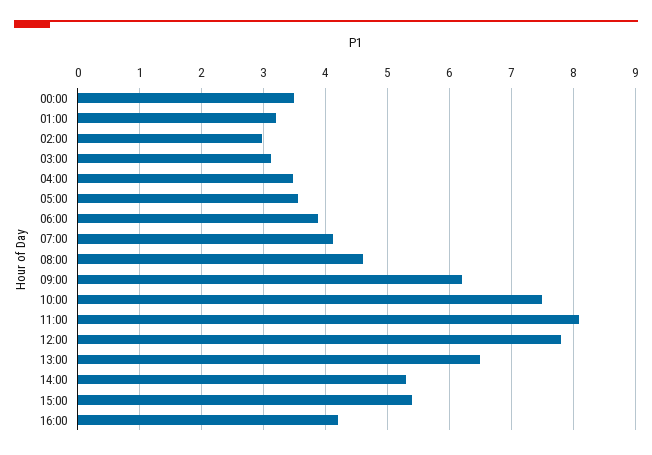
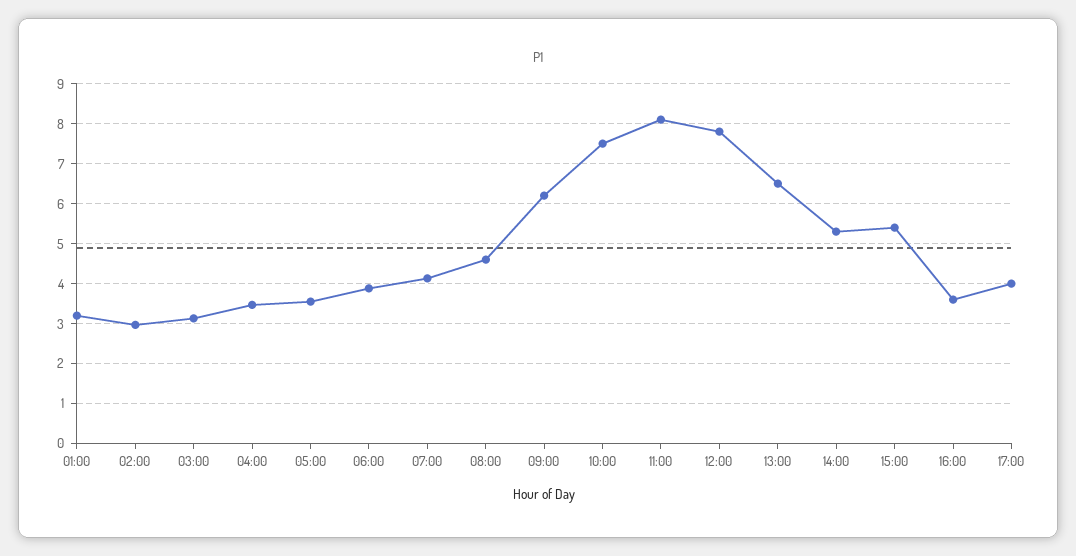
00:00: 3.5 -> none
16:00: 4.2 -> 3.6
17:00: none -> 4

